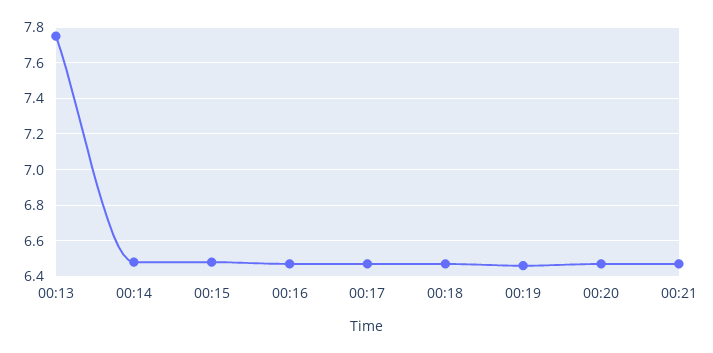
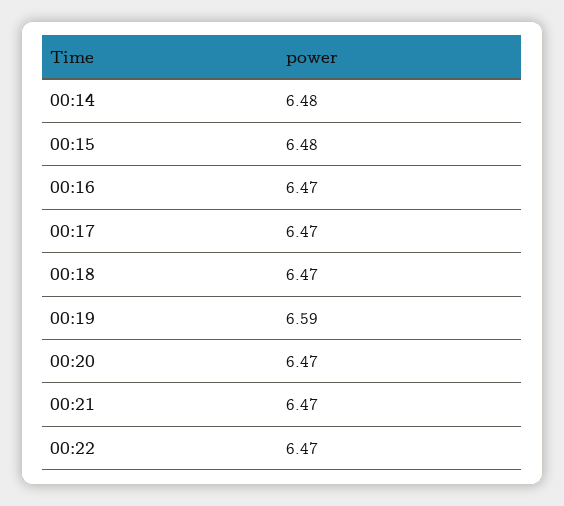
00:13: 7.75 -> none
00:19: 6.45 -> 6.59
00:22: none -> 6.47

